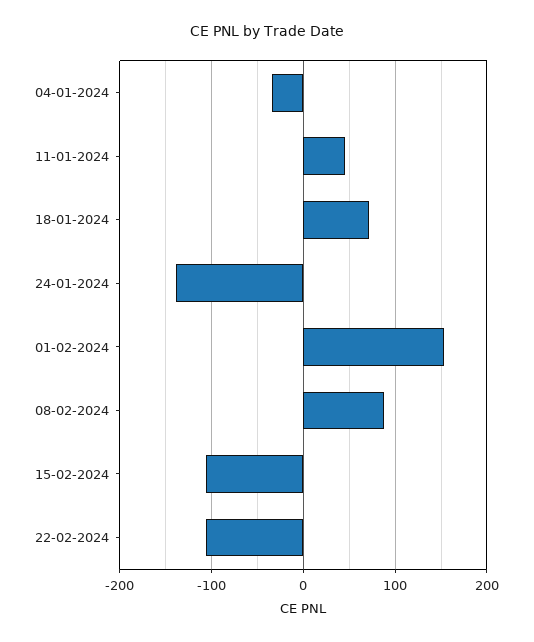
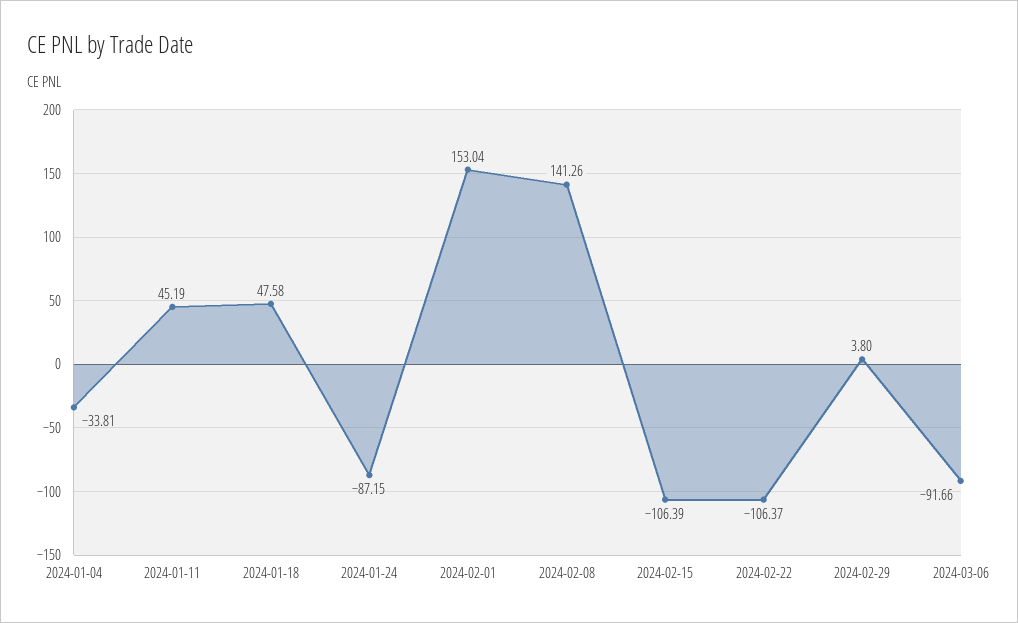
18-01-2024: 70 -> 47.58
24-01-2024: -140 -> -87.15
08-02-2024: 90 -> 141.26
2024-02-29: none -> 3.8
2024-03-06: none -> -91.66

